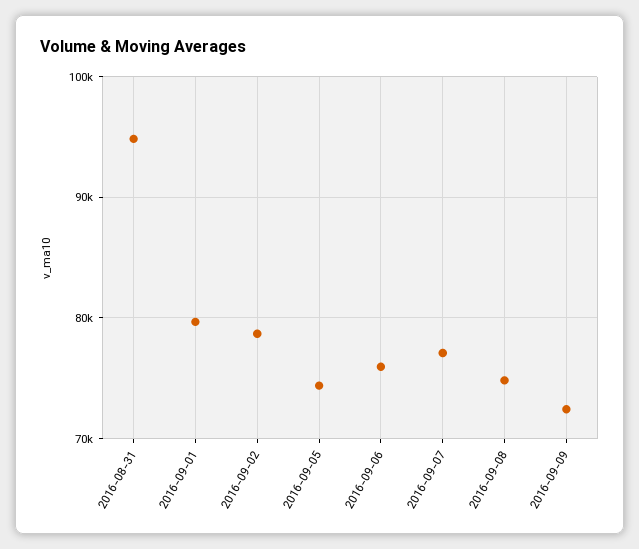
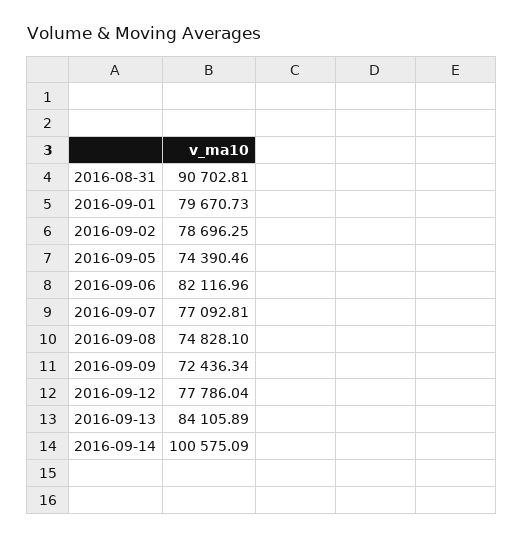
2016-08-31: 95000 -> 90702.81
2016-09-06: 76000 -> 82116.96
2016-09-12: none -> 77786.04
2016-09-13: none -> 84105.89
2016-09-14: none -> 100575.09

